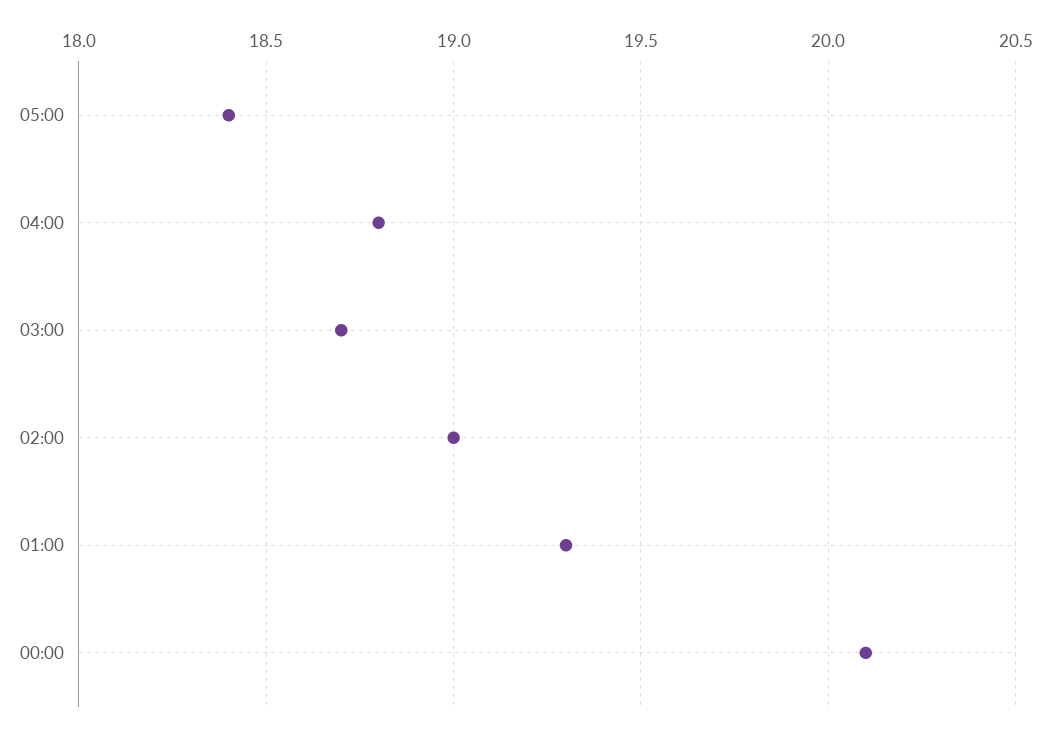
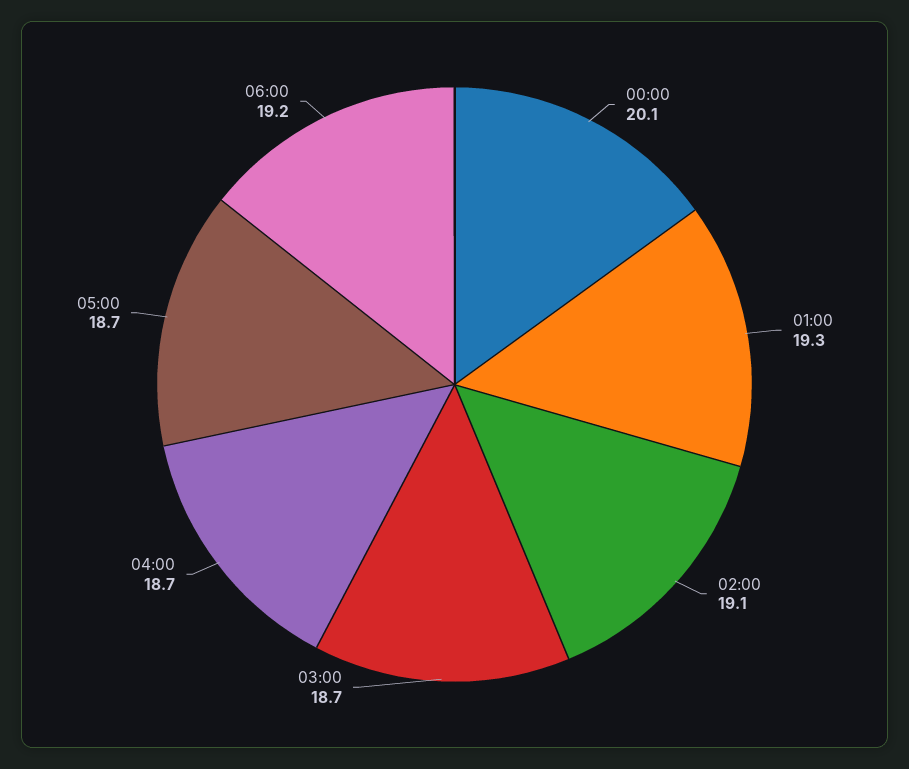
05:00: 18.4 -> 18.7
04:00: 18.8 -> 18.7
02:00: 19 -> 19.1
06:00: none -> 19.2

